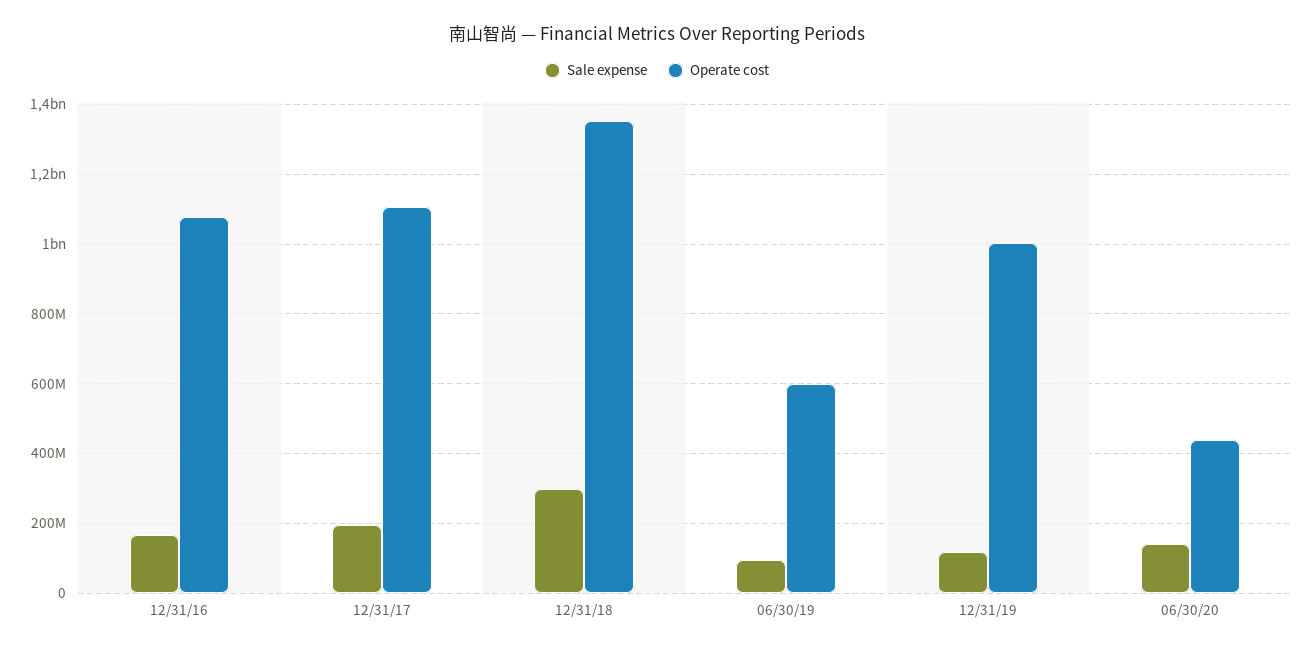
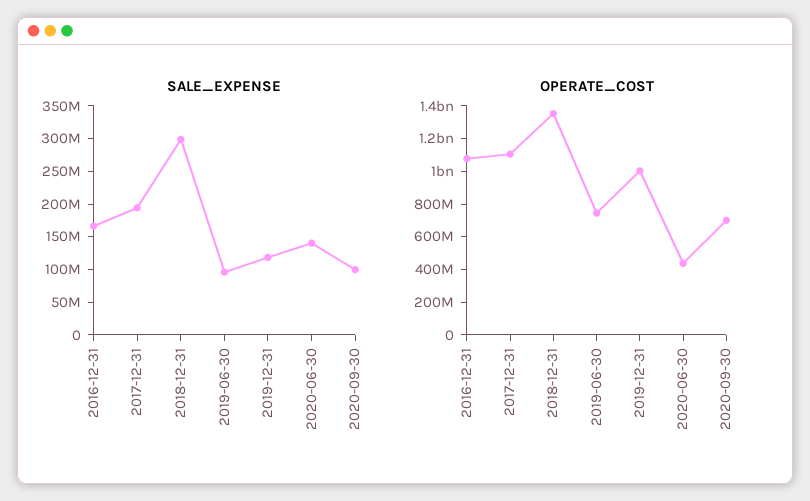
Operate cost, 06/30/19: 600000000 -> 750000000
Sale expense, 2020-09-30: none -> 100000000
Operate cost, 2020-09-30: none -> 700000000

